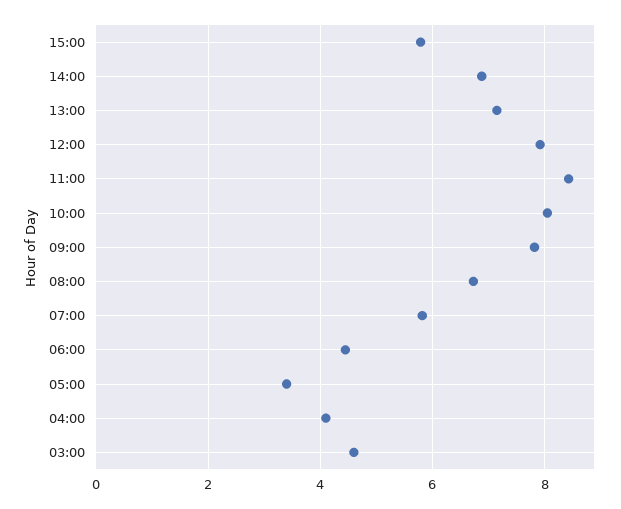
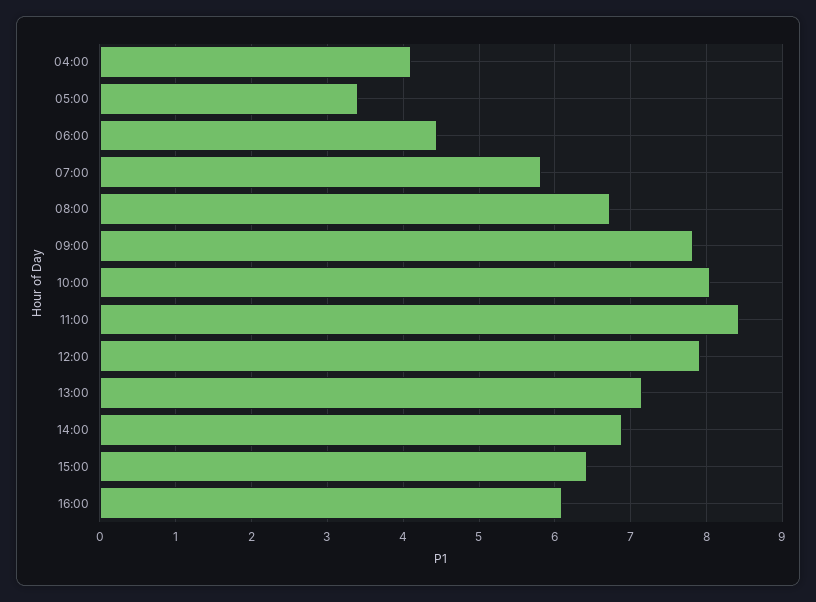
15:00: 5.8 -> 6.4
03:00: 4.6 -> none
16:00: none -> 6.1

